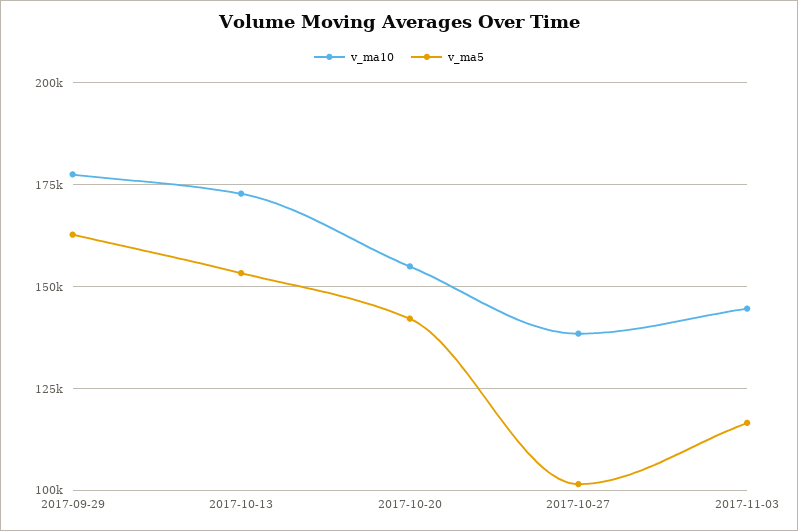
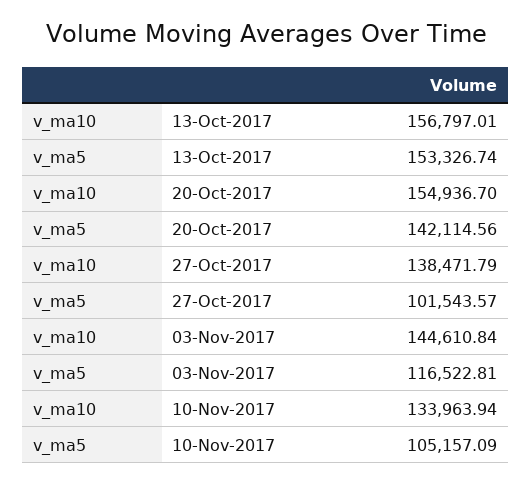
v_ma10, 2017-09-29: 177500 -> none
v_ma5, 2017-09-29: 162500 -> none
v_ma10, 2017-10-13: 172500 -> 156797.01
v_ma10, 10-Nov-2017: none -> 133963.94
v_ma5, 10-Nov-2017: none -> 105157.09

